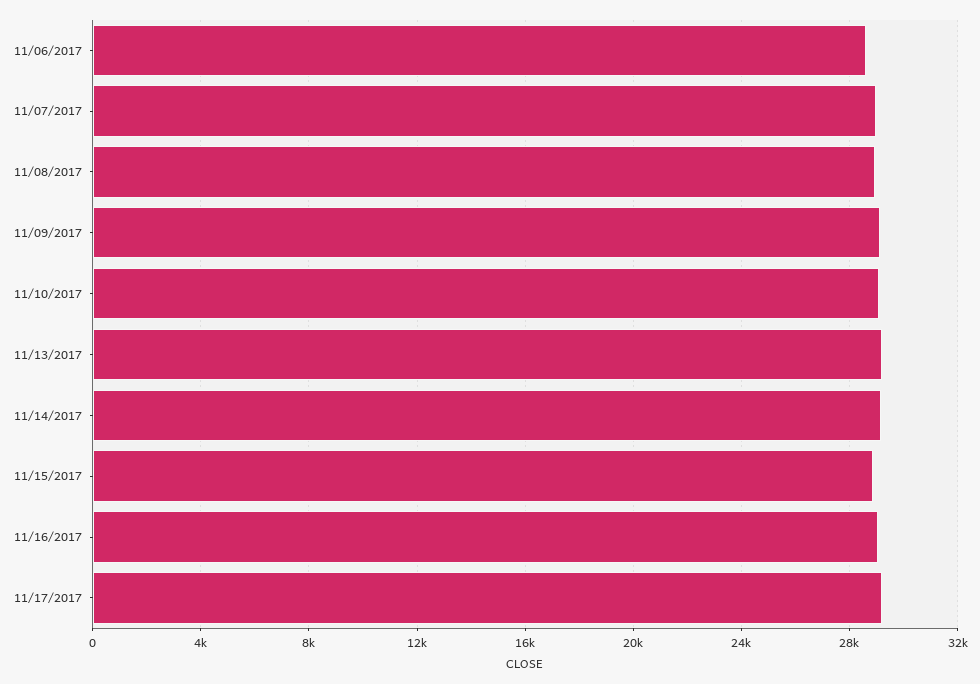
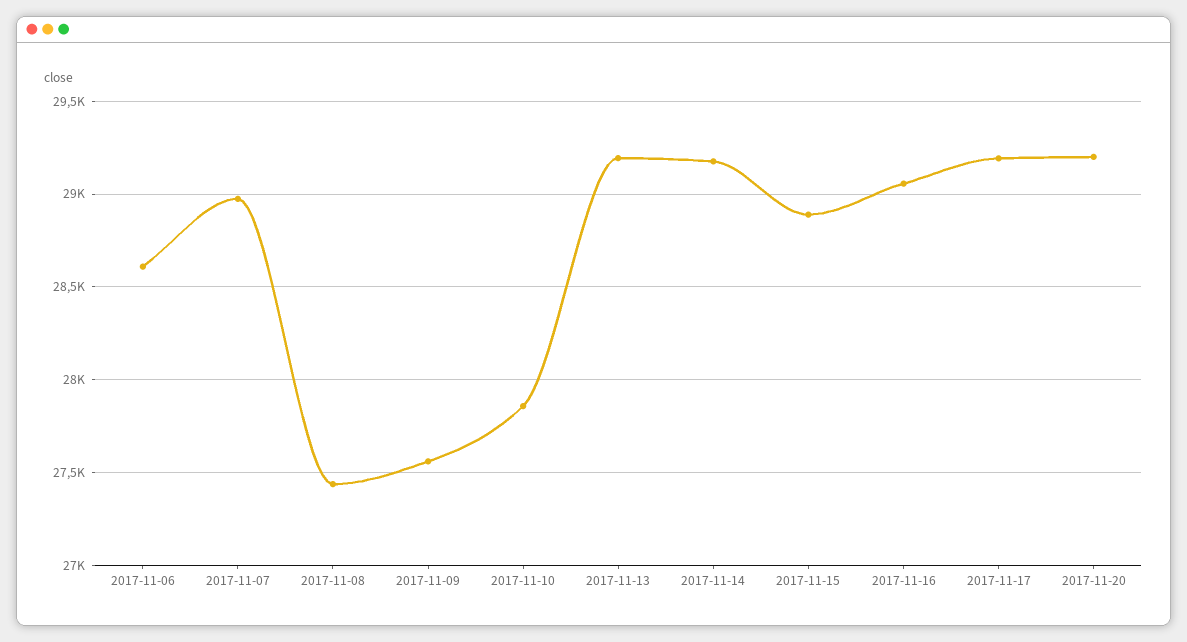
11/08/2017: 29000 -> 27450
11/09/2017: 29000 -> 27550
11/10/2017: 29000 -> 27850
2017-11-20: none -> 29200

